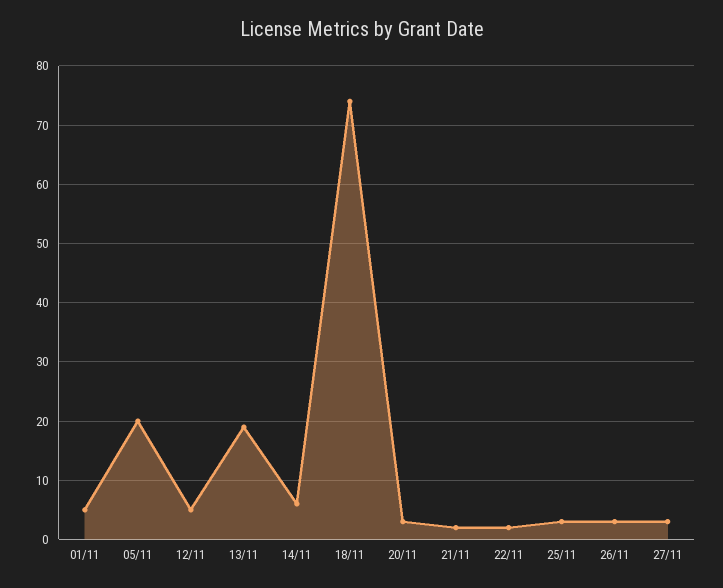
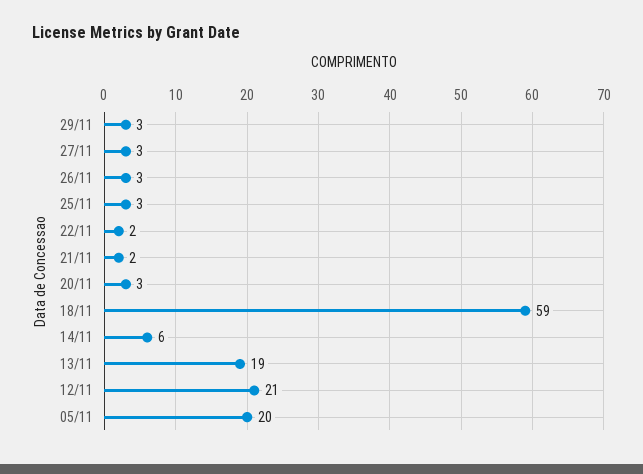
01/11: 5 -> none
12/11: 5 -> 21
18/11: 75 -> 59
29/11: none -> 3

